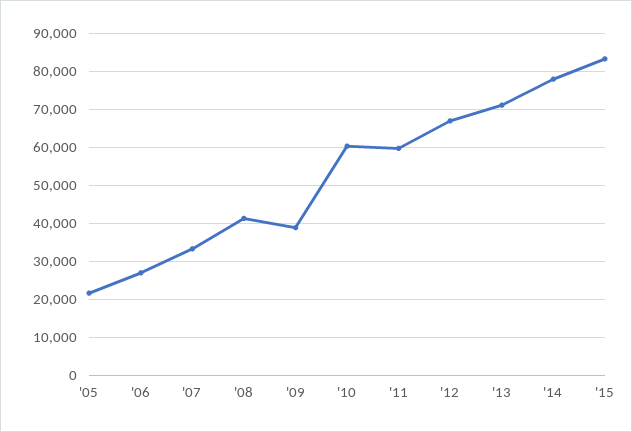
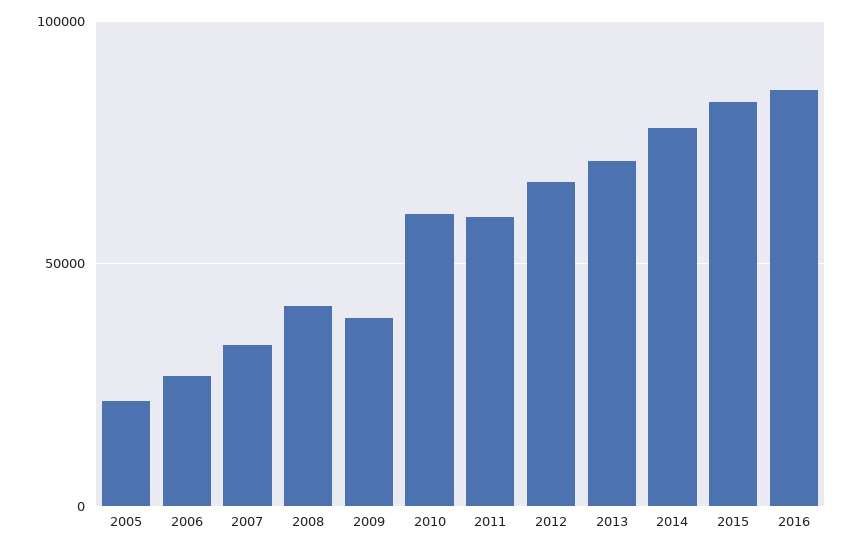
2016: none -> 85000

